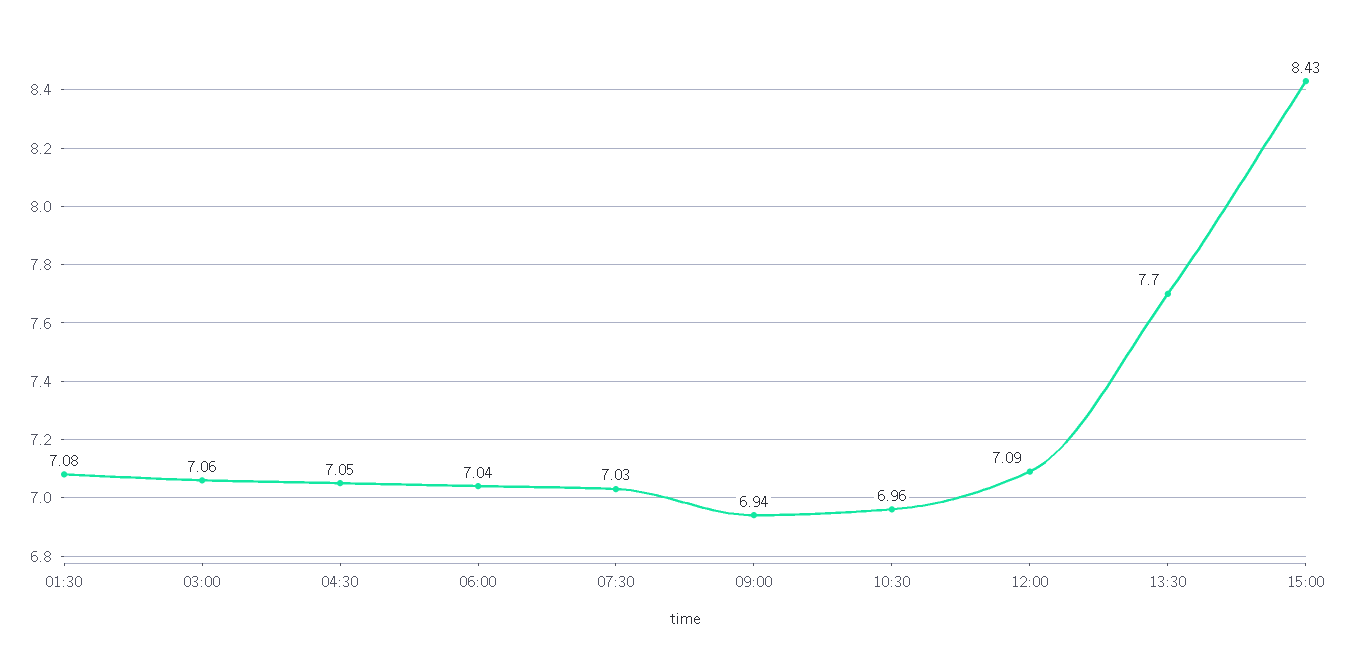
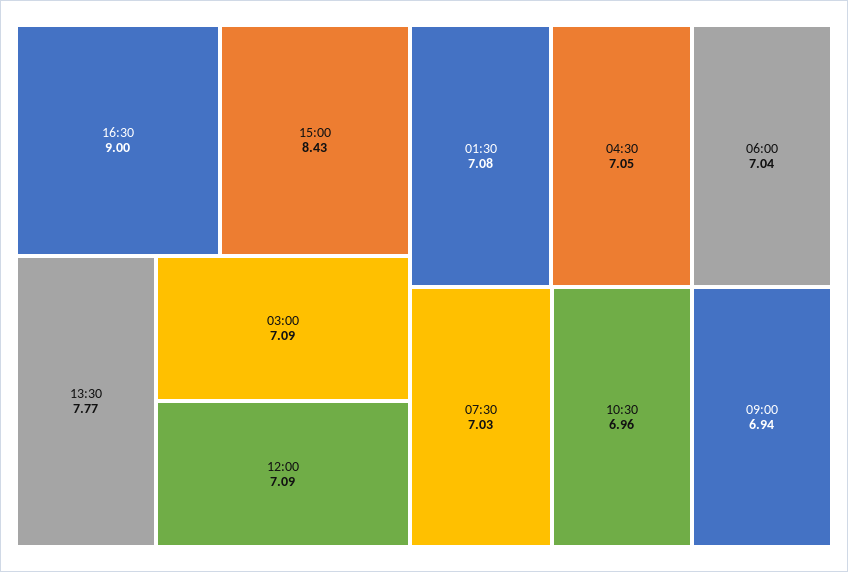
03:00: 7.06 -> 7.09
13:30: 7.7 -> 7.77
16:30: none -> 9

